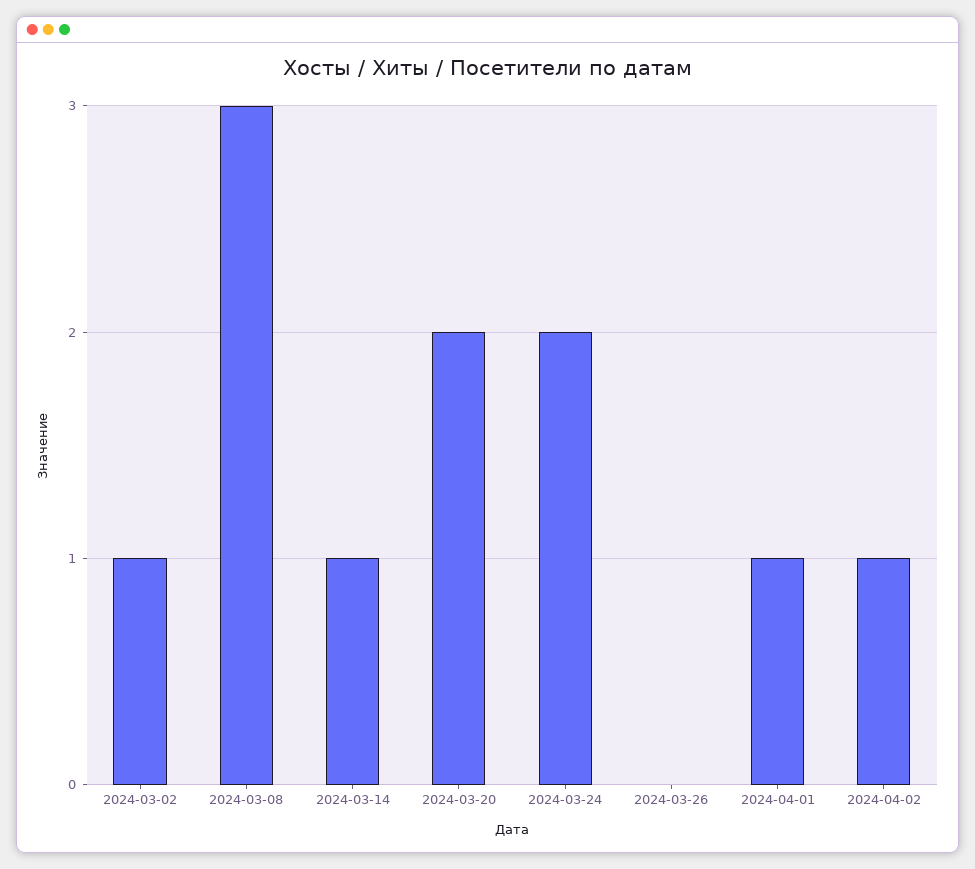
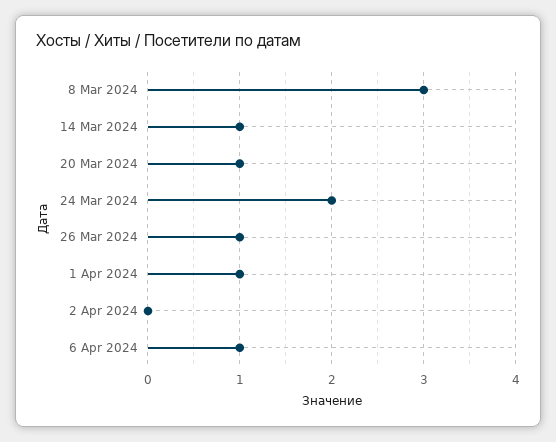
2024-03-02: 1 -> none
2024-03-20: 2 -> 1
2024-03-26: 0 -> 1
2024-04-02: 1 -> 0
6 Apr 2024: none -> 1

